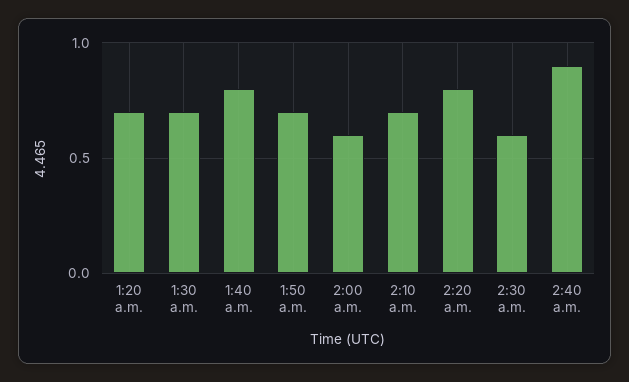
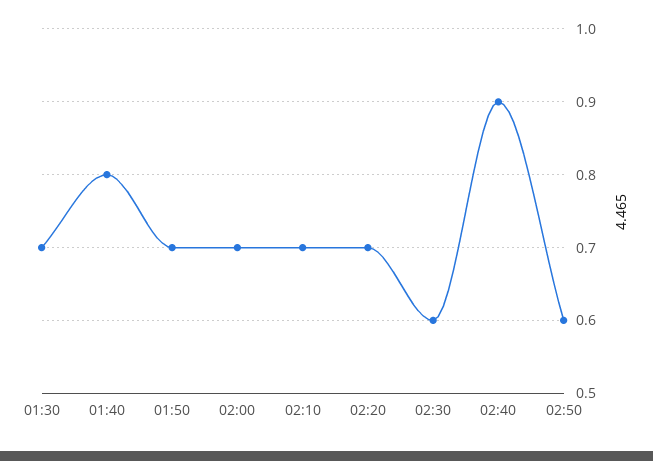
1:20 a.m.: 0.7 -> none
2:00 a.m.: 0.6 -> 0.7
2:20 a.m.: 0.8 -> 0.7
02:50: none -> 0.6

